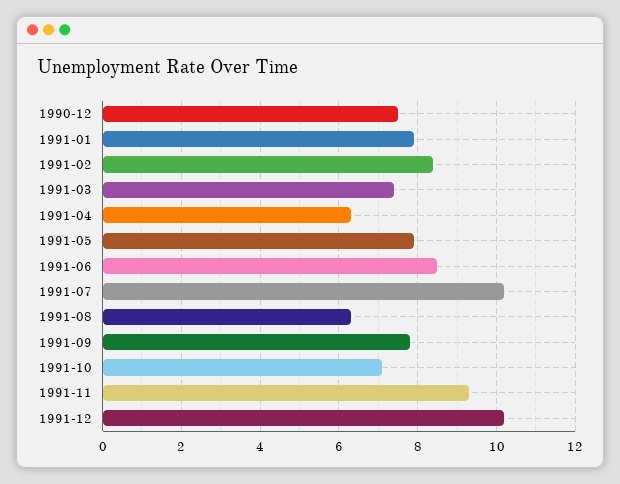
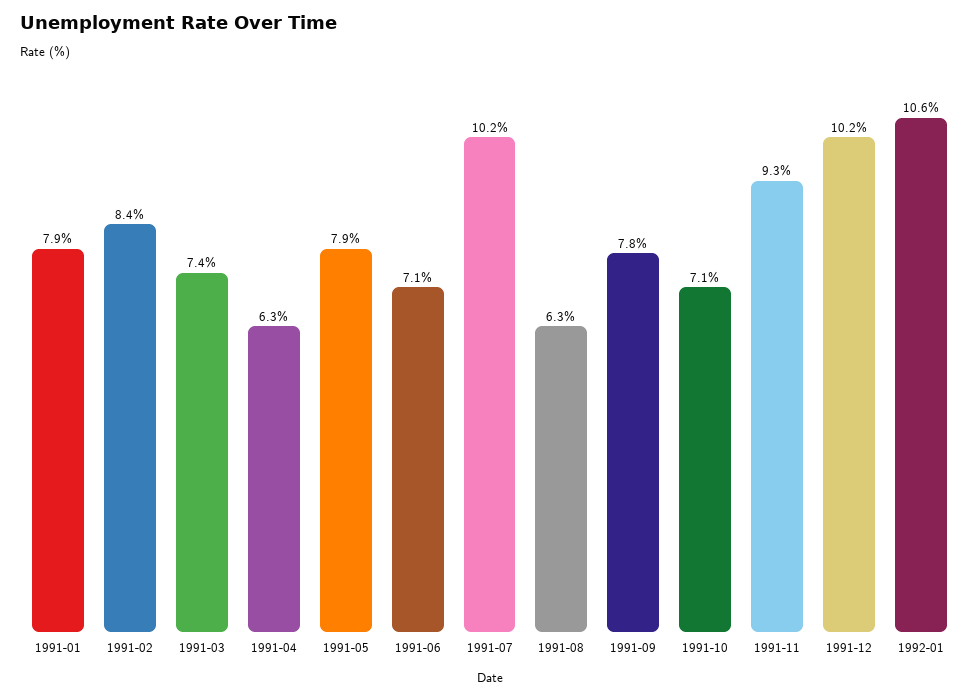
1990-12: 7.5 -> none
1991-06: 8.5 -> 7.1
1992-01: none -> 10.6

